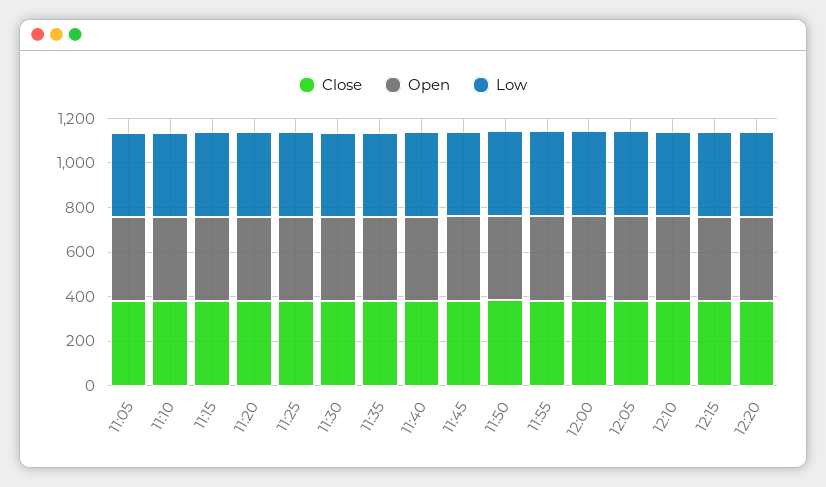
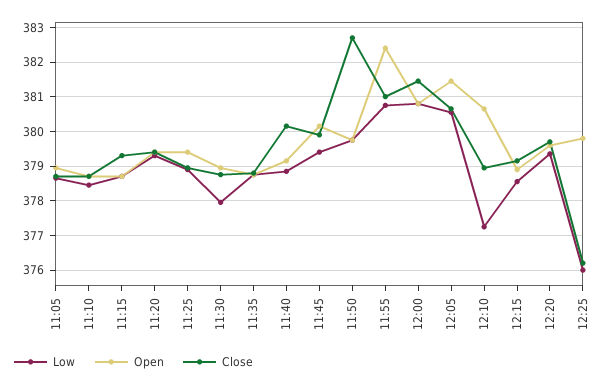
Low, 12:25: none -> 376
Open, 12:25: none -> 379.8
Close, 12:25: none -> 376.2

